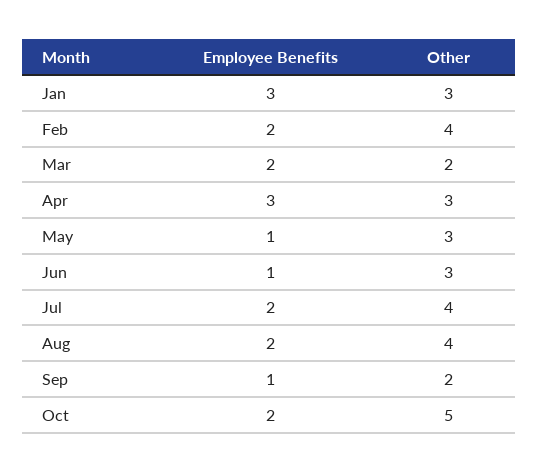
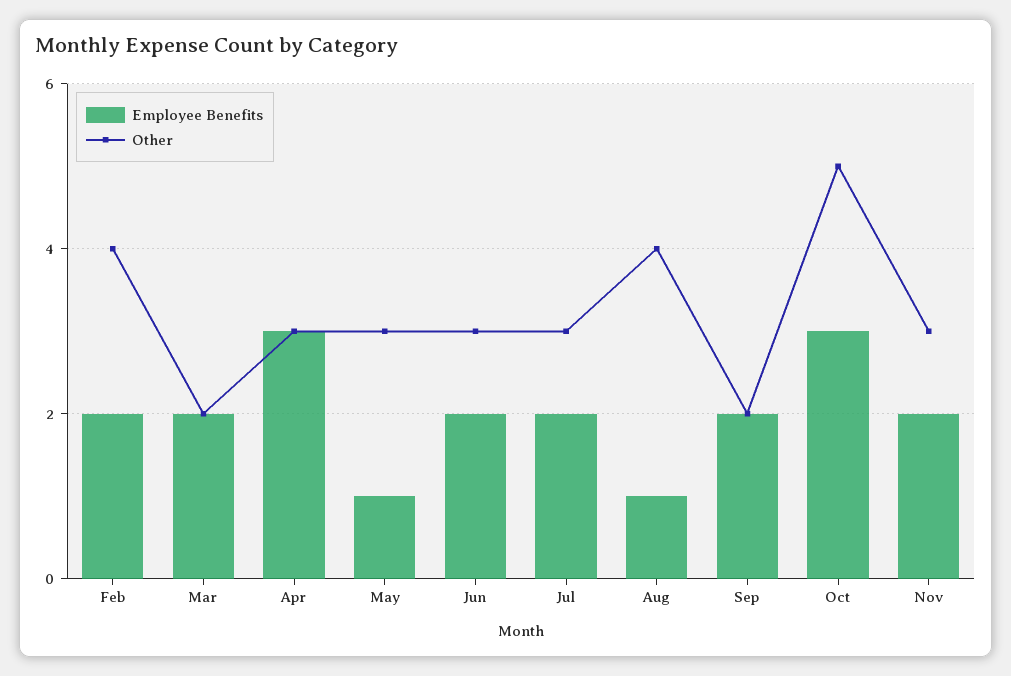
Employee Benefits, Jan: 3 -> none
Other, Jan: 3 -> none
Employee Benefits, Jun: 1 -> 2
Other, Jul: 4 -> 3
Employee Benefits, Aug: 2 -> 1
Employee Benefits, Sep: 1 -> 2
Employee Benefits, Oct: 2 -> 3
Employee Benefits, Nov: none -> 2
Other, Nov: none -> 3

